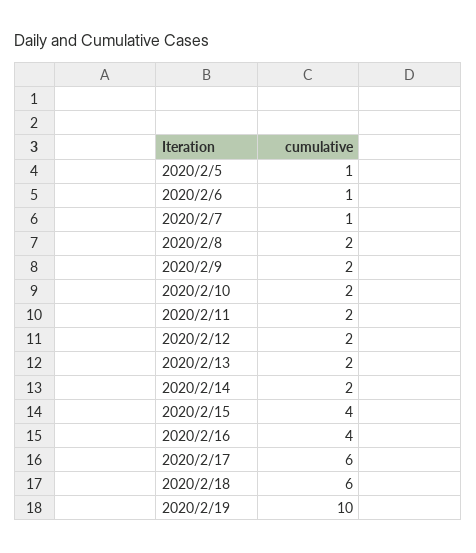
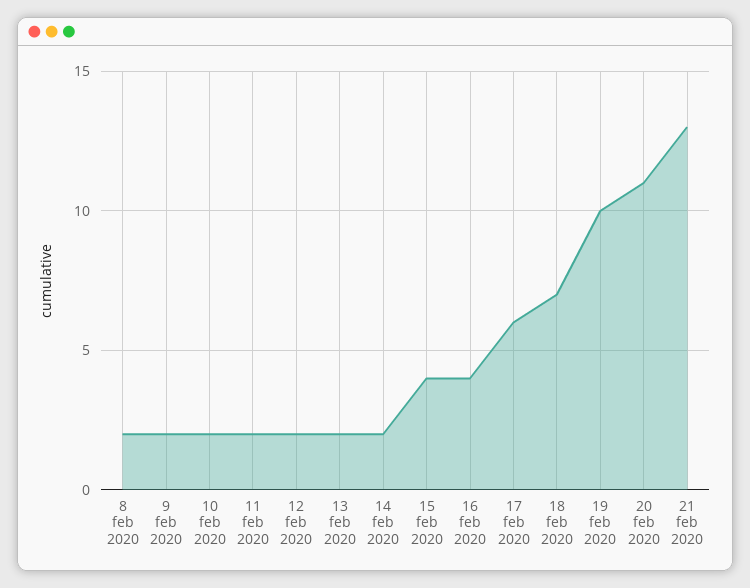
2020/2/5: 1 -> none
2020/2/6: 1 -> none
2020/2/7: 1 -> none
2020/2/18: 6 -> 7
20 feb 2020: none -> 11
21 feb 2020: none -> 13

